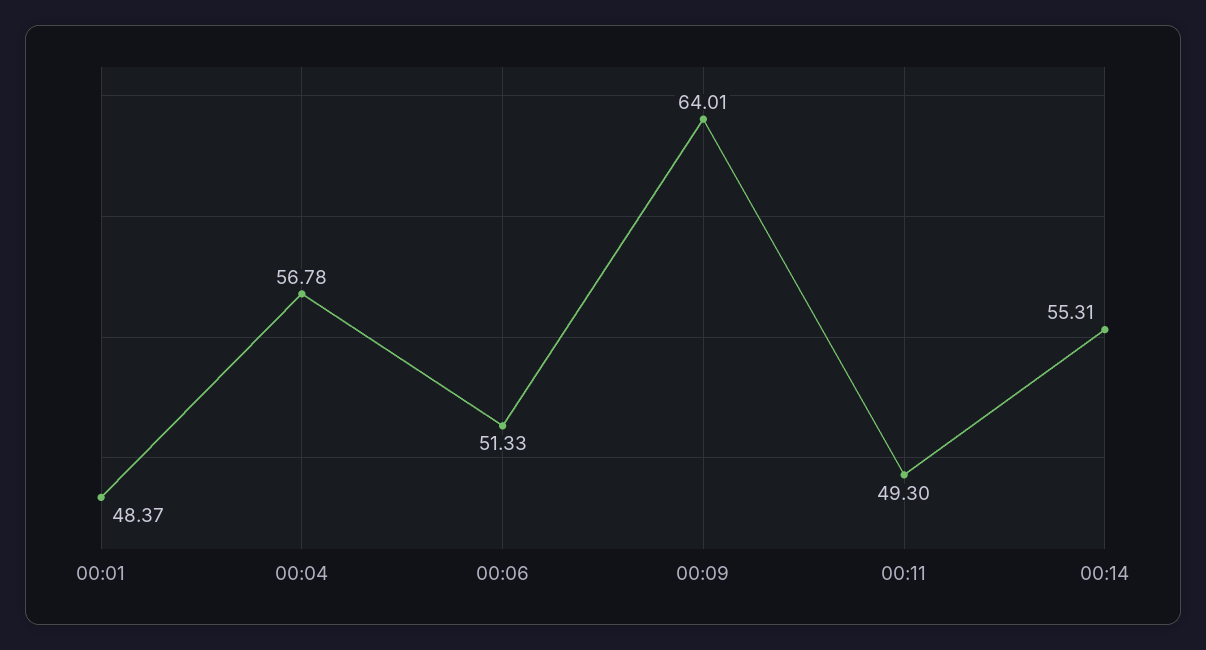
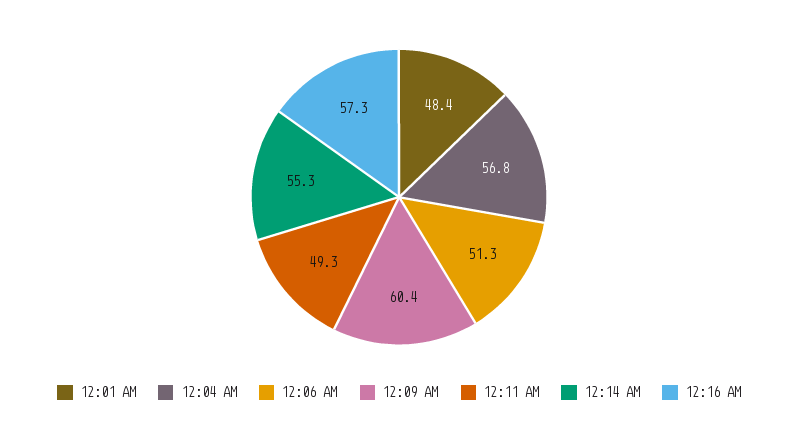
00:09: 64.01 -> 60.4
12:16 AM: none -> 57.3

